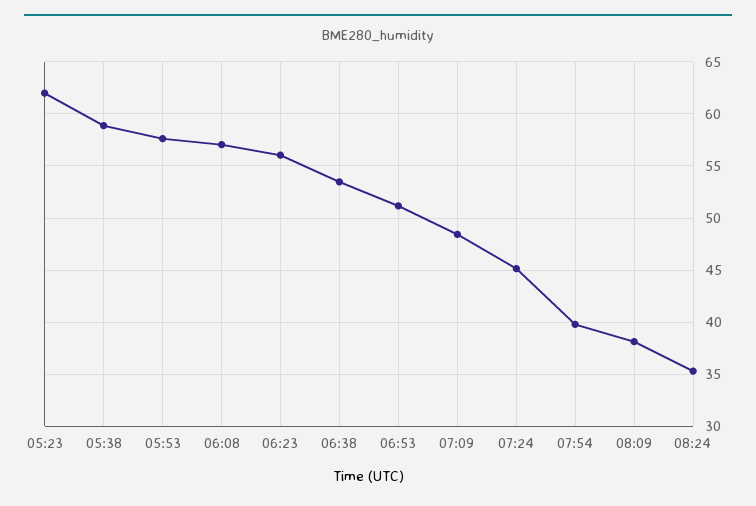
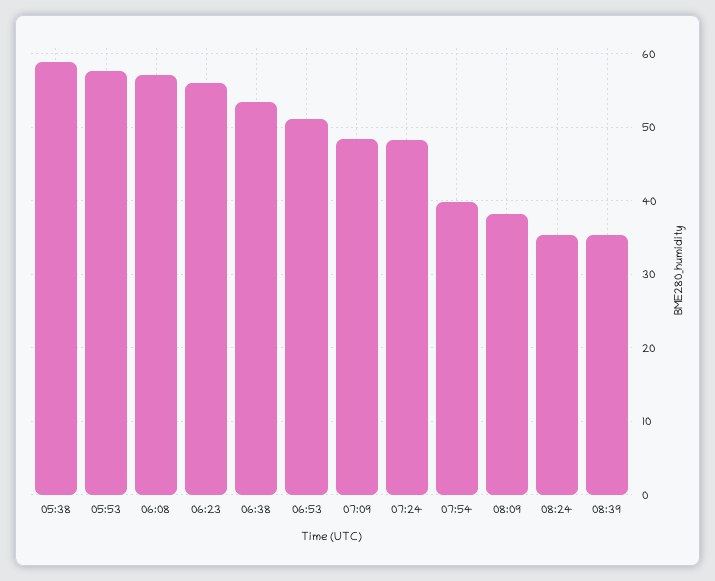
05:23: 62 -> none
07:24: 45 -> 48
08:39: none -> 35

